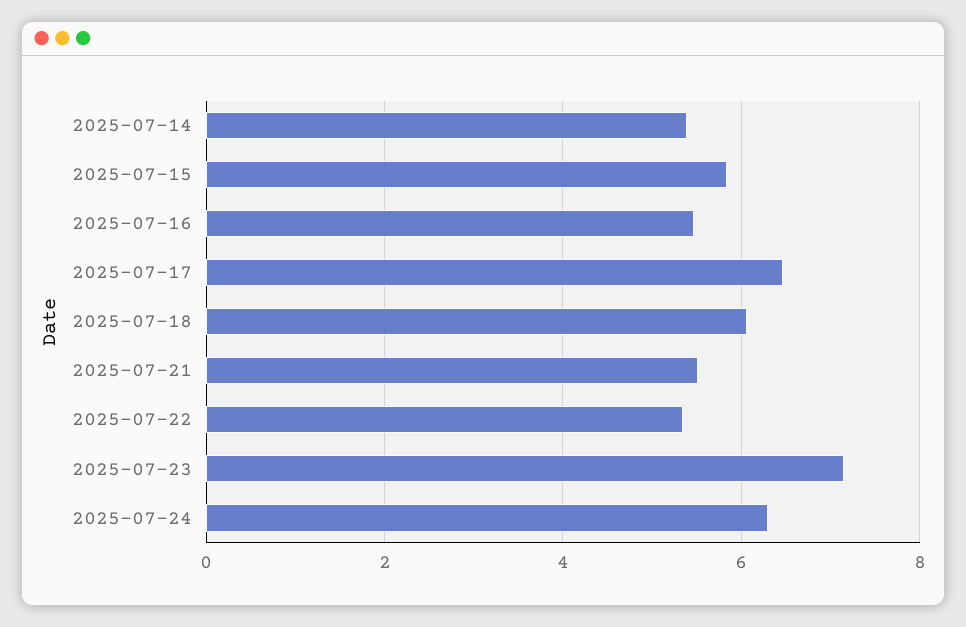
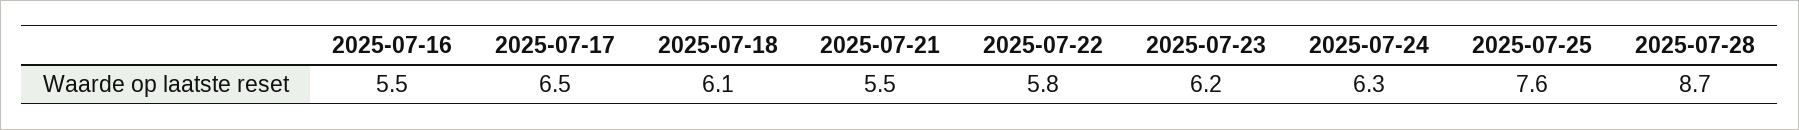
2025-07-14: 5.4 -> none
2025-07-15: 5.8 -> none
2025-07-22: 5.4 -> 5.8
2025-07-23: 7.2 -> 6.2
2025-07-25: none -> 7.6
2025-07-28: none -> 8.7

